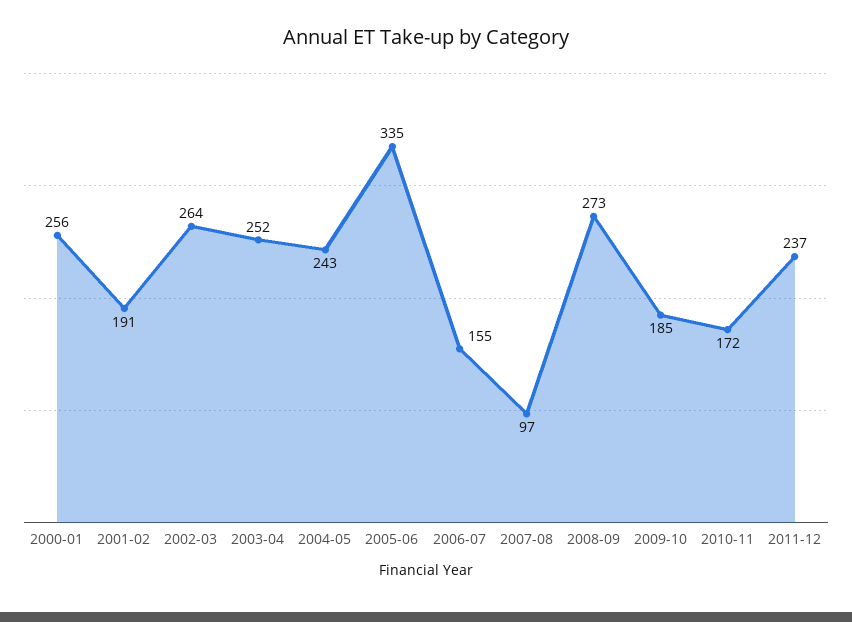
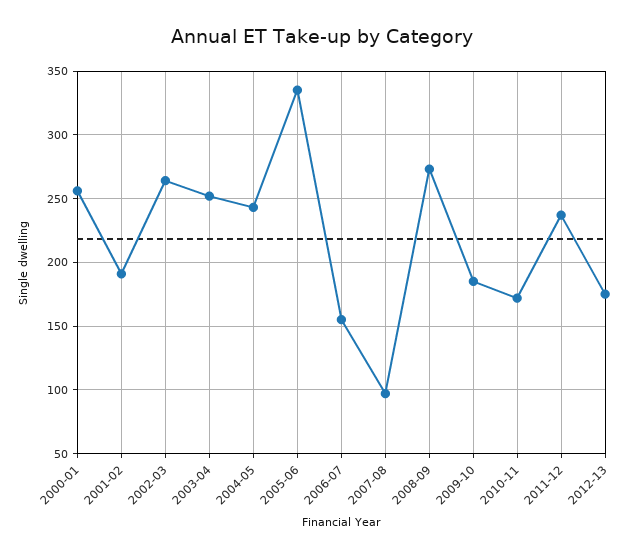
2012-13: none -> 175

